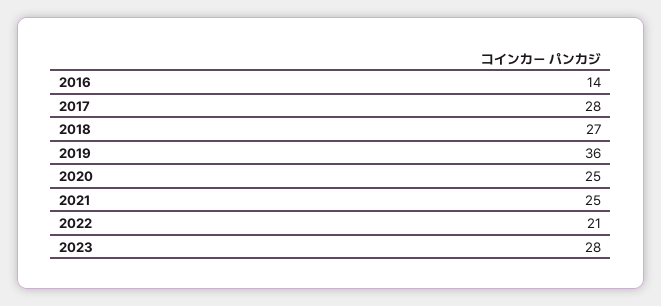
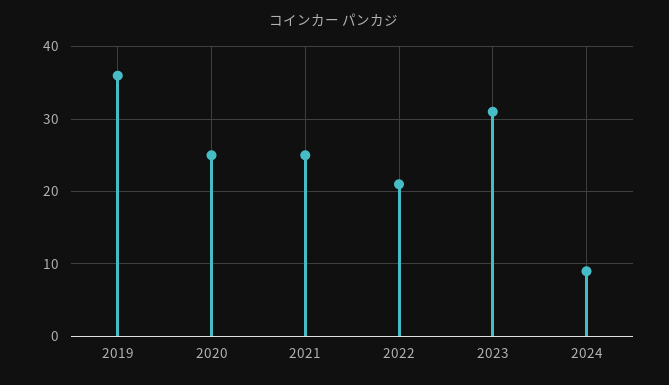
2016: 14 -> none
2017: 28 -> none
2018: 27 -> none
2023: 28 -> 31
2024: none -> 9

